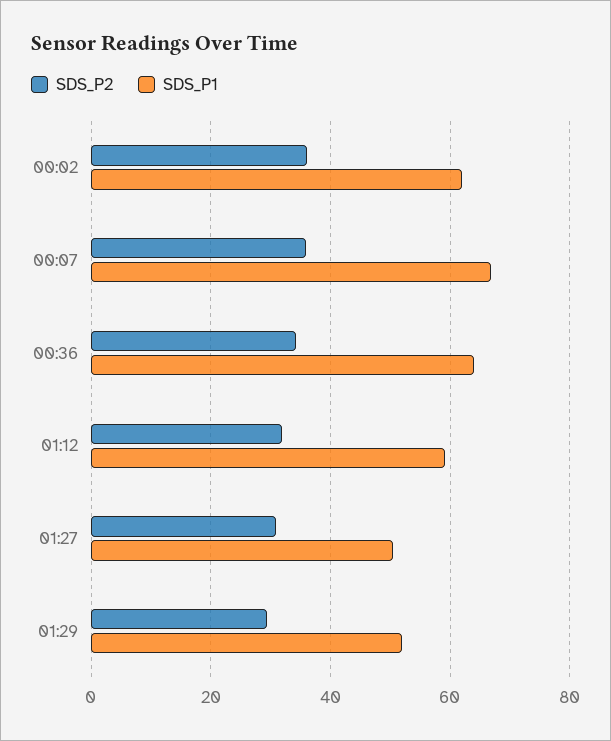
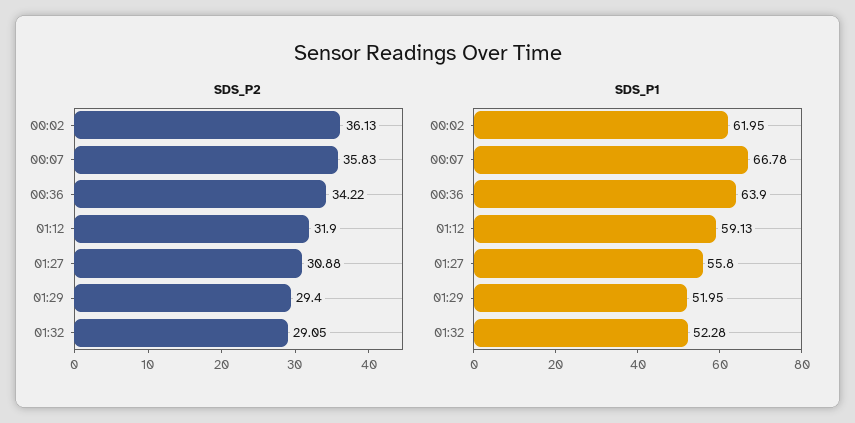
SDS_P1, 01:27: 50 -> 55.8
SDS_P2, 01:32: none -> 29.05
SDS_P1, 01:32: none -> 52.28

